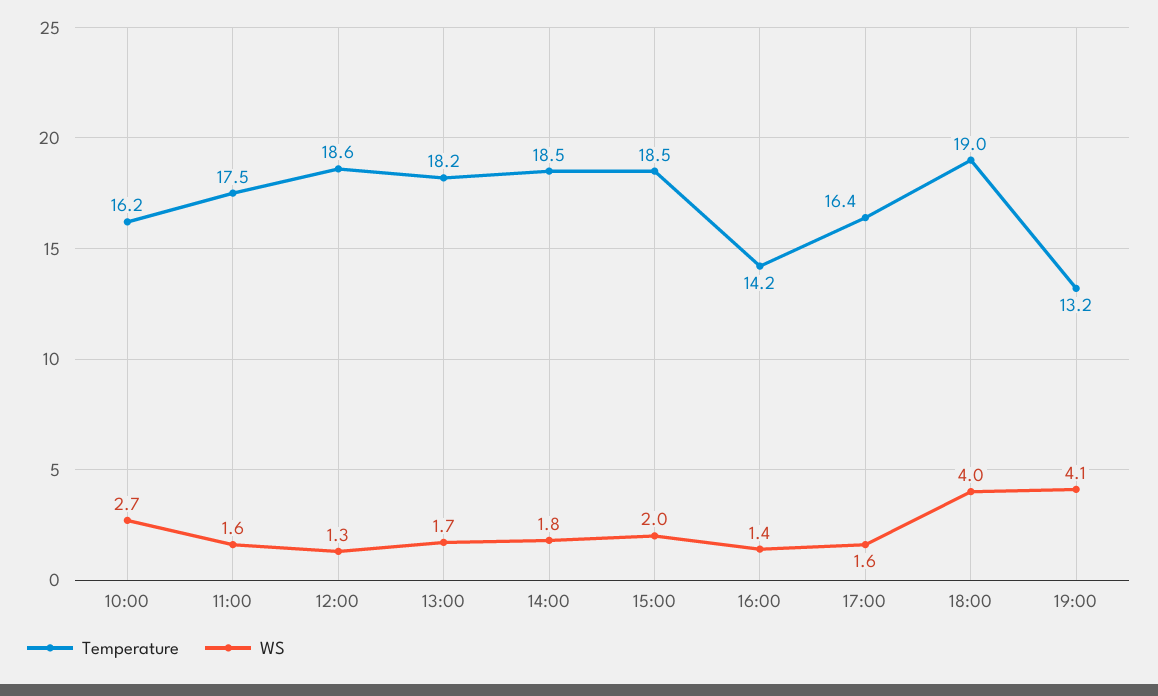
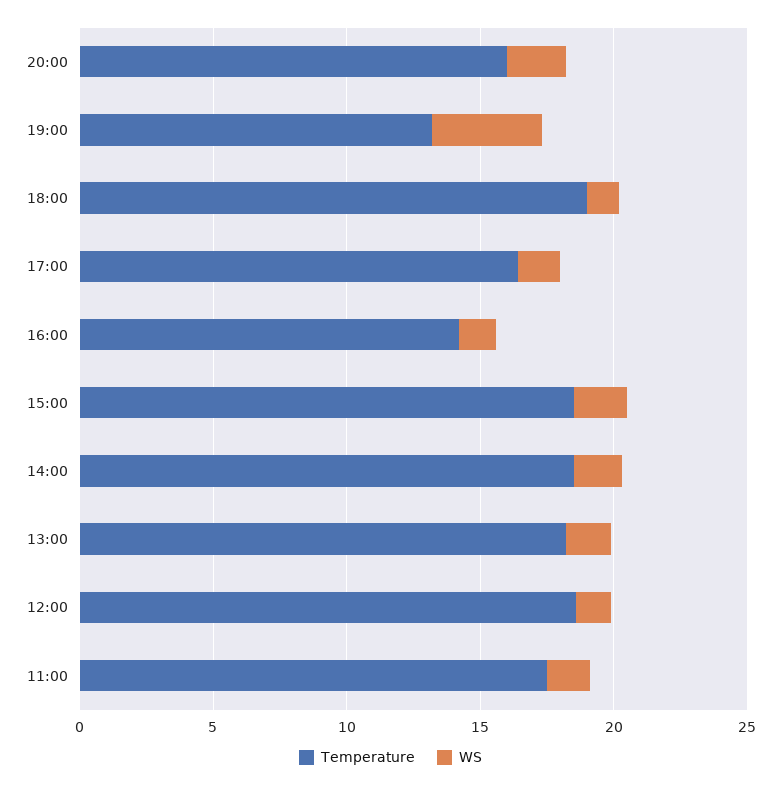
Temperature, 10:00: 16.2 -> none
WS, 10:00: 2.7 -> none
WS, 18:00: 4 -> 1
Temperature, 20:00: none -> 16
WS, 20:00: none -> 2

